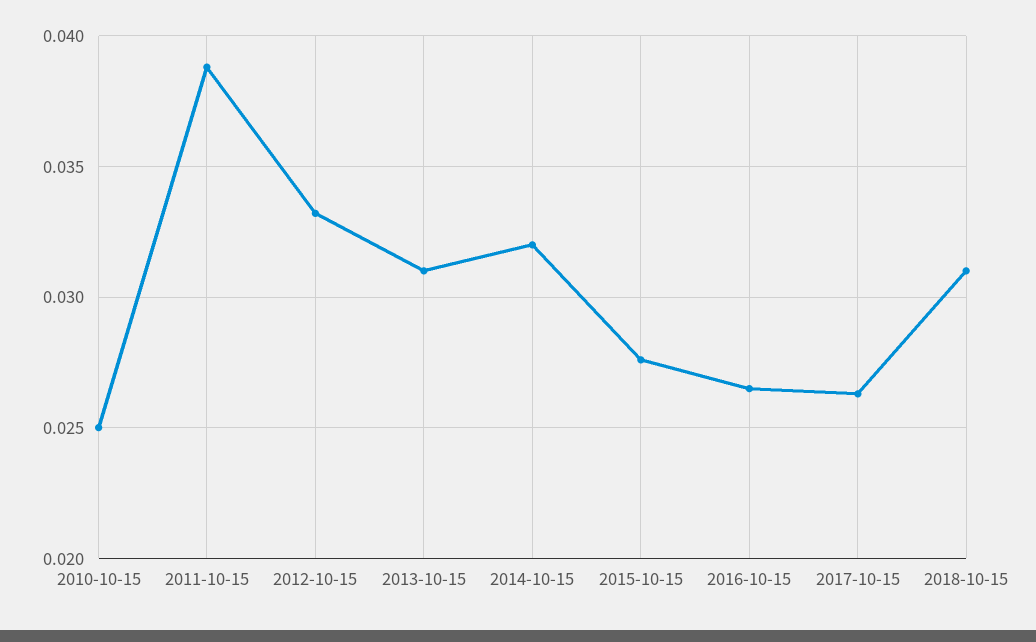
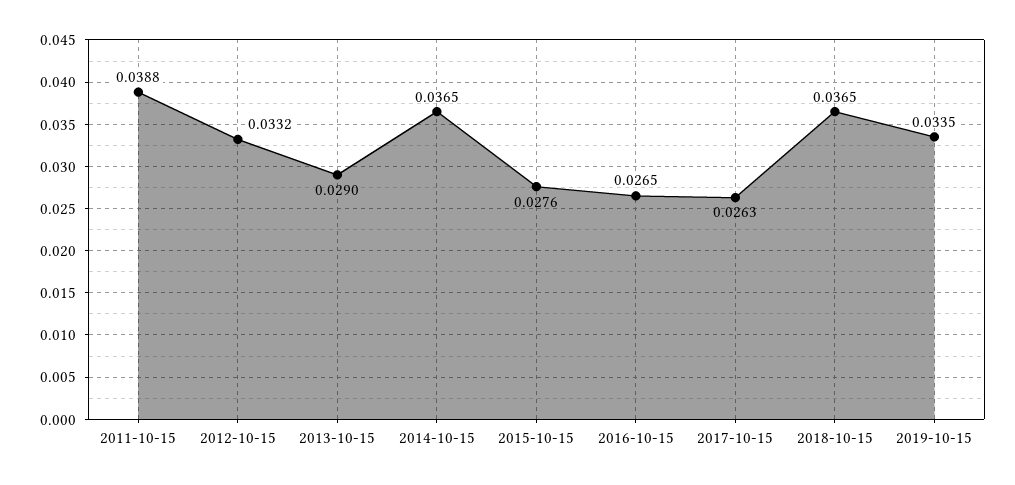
2010-10-15: 0.025 -> none
2013-10-15: 0.031 -> 0.029
2014-10-15: 0.032 -> 0.0365
2018-10-15: 0.031 -> 0.0365
2019-10-15: none -> 0.0335

